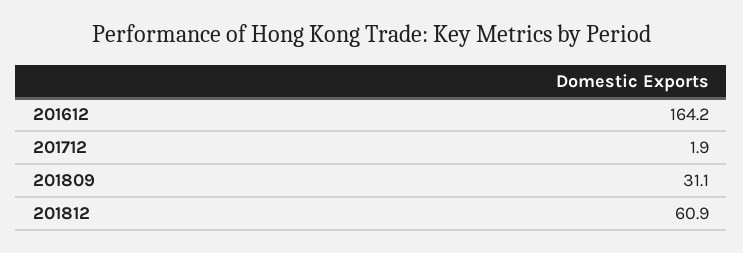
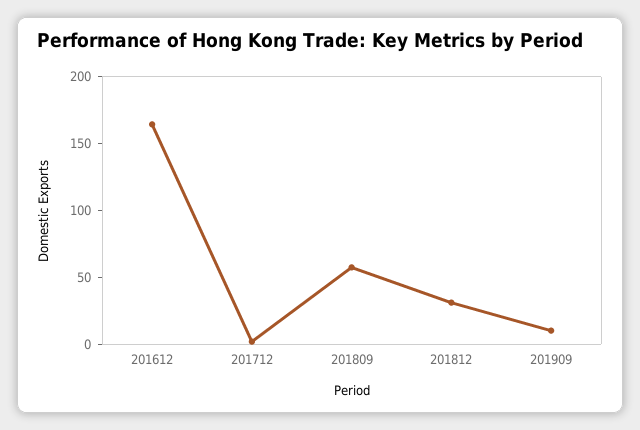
201809: 31.1 -> 60
201812: 60.9 -> 30
201909: none -> 10

